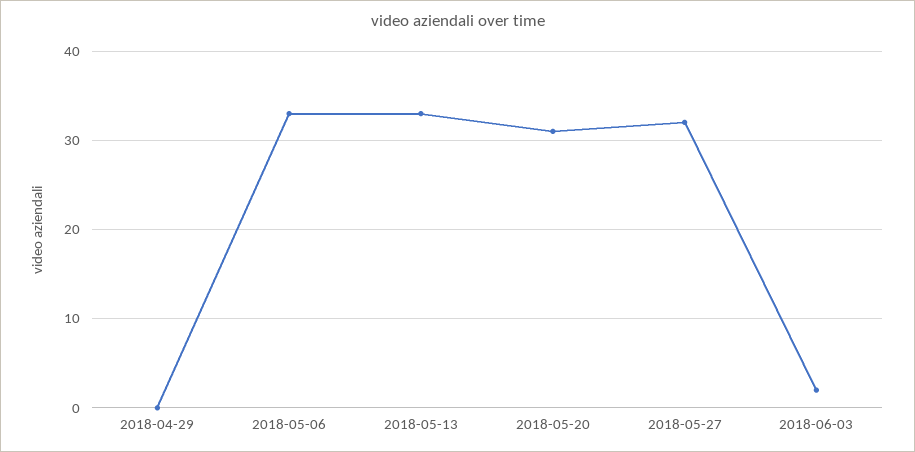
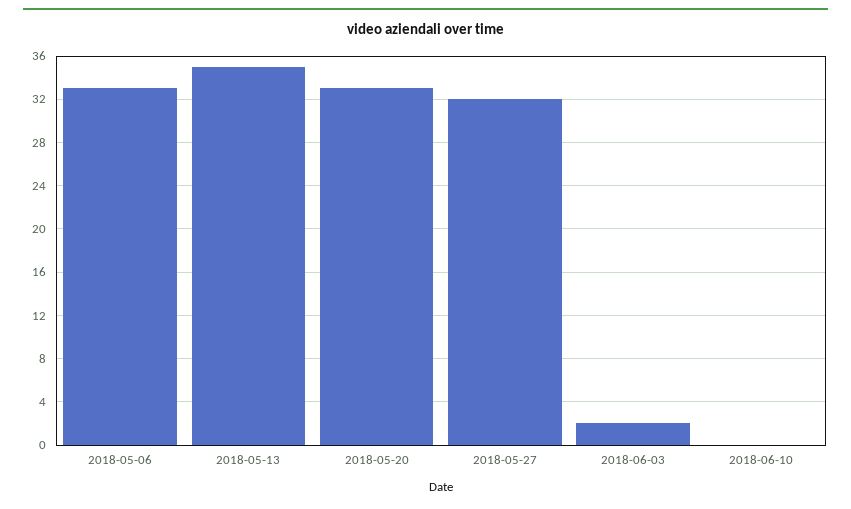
2018-04-29: 0 -> none
2018-05-13: 33 -> 35
2018-05-20: 31 -> 33
2018-06-10: none -> 0

